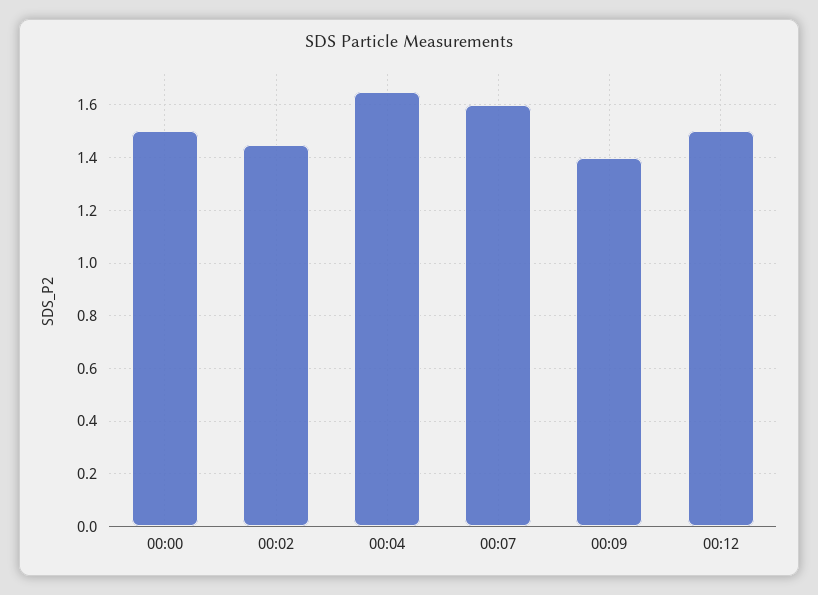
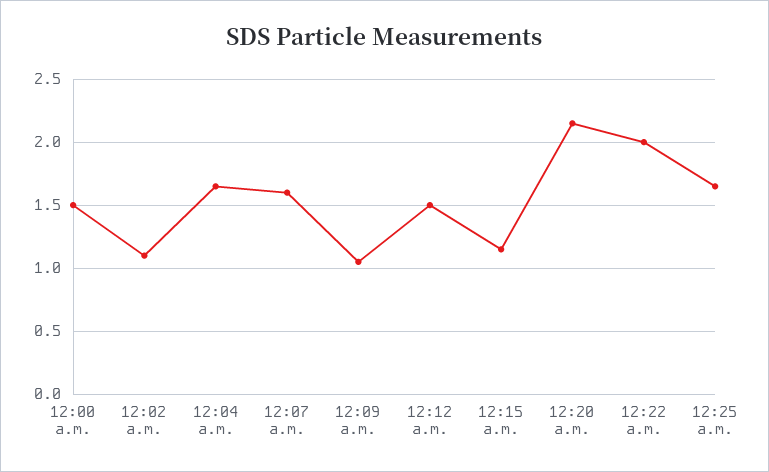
00:02: 1.45 -> 1.1
00:09: 1.4 -> 1.05
12:15 a.m.: none -> 1.15
12:20 a.m.: none -> 2.15
12:22 a.m.: none -> 2
12:25 a.m.: none -> 1.65

